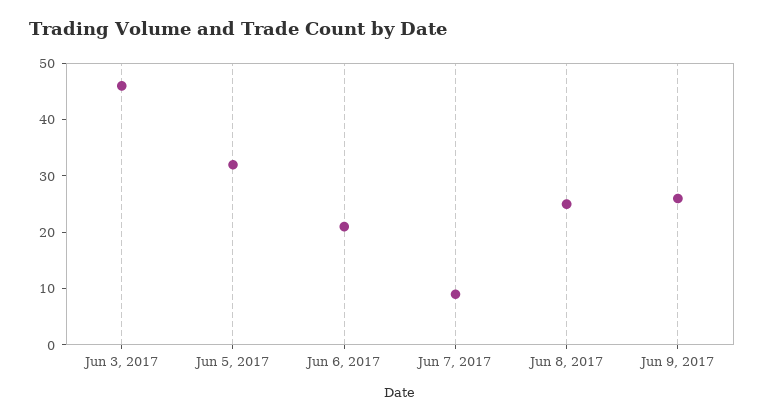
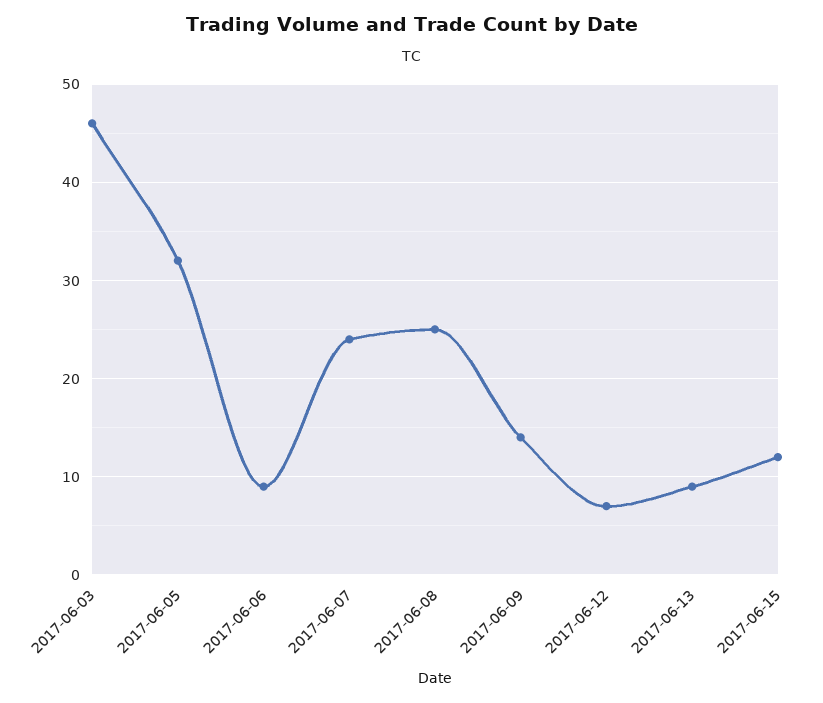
Jun 6, 2017: 20 -> 9
Jun 7, 2017: 10 -> 24
Jun 9, 2017: 25 -> 14
2017-06-12: none -> 7
2017-06-13: none -> 9
2017-06-15: none -> 12

